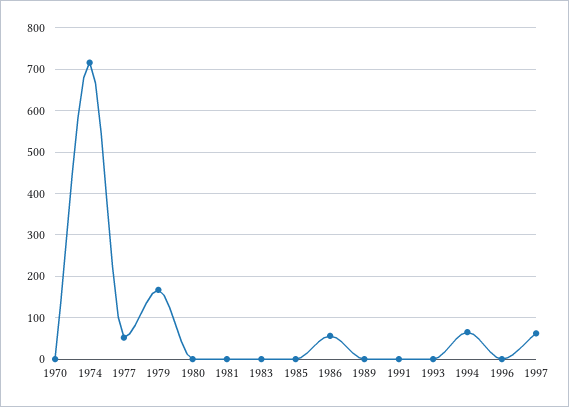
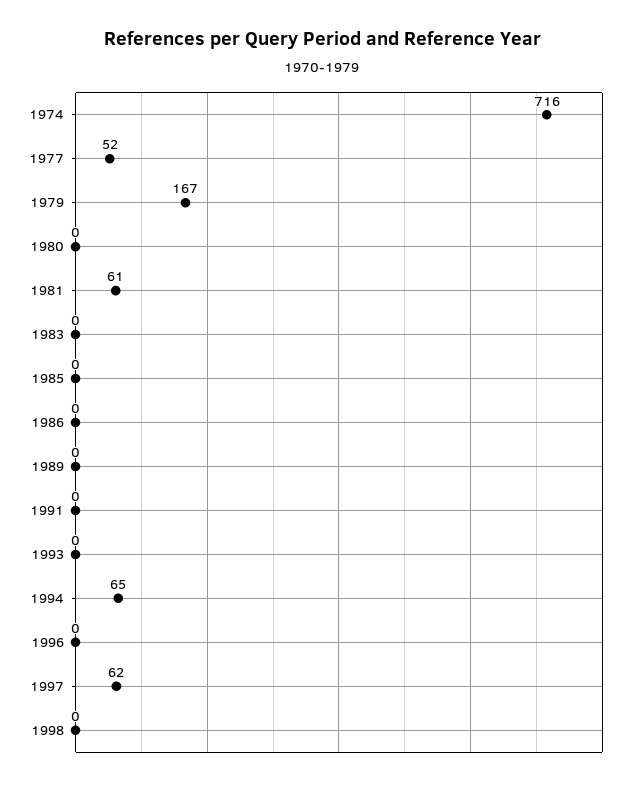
1970: 0 -> none
1981: 0 -> 61
1986: 60 -> 0
1998: none -> 0

